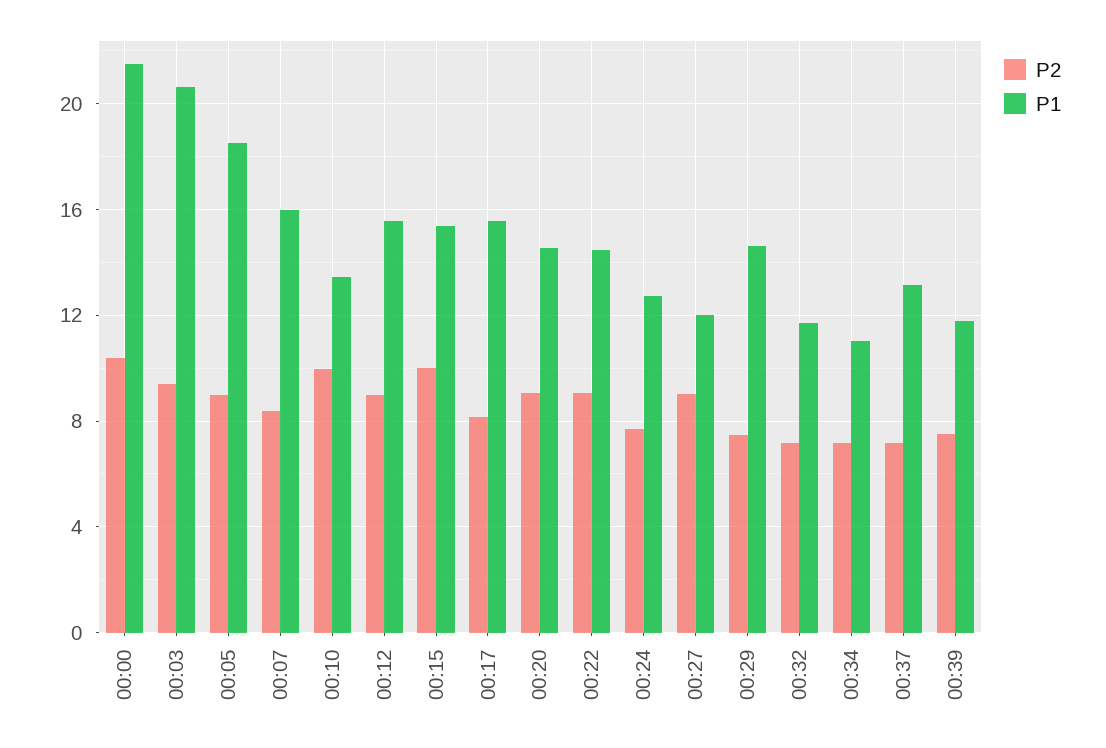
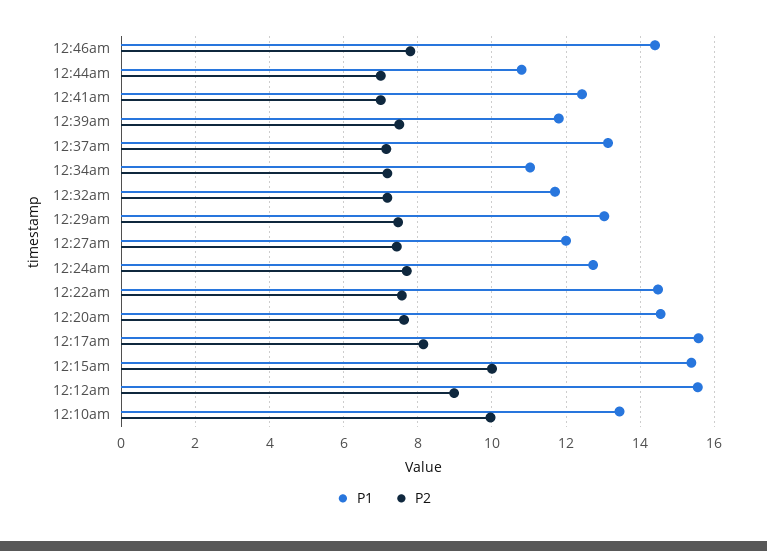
P2, 00:00: 10.5 -> none
P1, 00:00: 21.5 -> none
P2, 00:03: 9.5 -> none
P1, 00:03: 20.5 -> none
P2, 00:05: 9 -> none
P1, 00:05: 18.5 -> none
P2, 00:07: 8.5 -> none
P1, 00:07: 16 -> none
P2, 00:20: 9 -> 7.6
P2, 00:22: 9 -> 7.6
P2, 00:27: 9 -> 7.4
P1, 00:29: 14.5 -> 13
P1, 12:46am: none -> 14.4
P2, 12:46am: none -> 7.8
P1, 12:44am: none -> 10.8
P2, 12:44am: none -> 7
P1, 12:41am: none -> 12.4
P2, 12:41am: none -> 7

